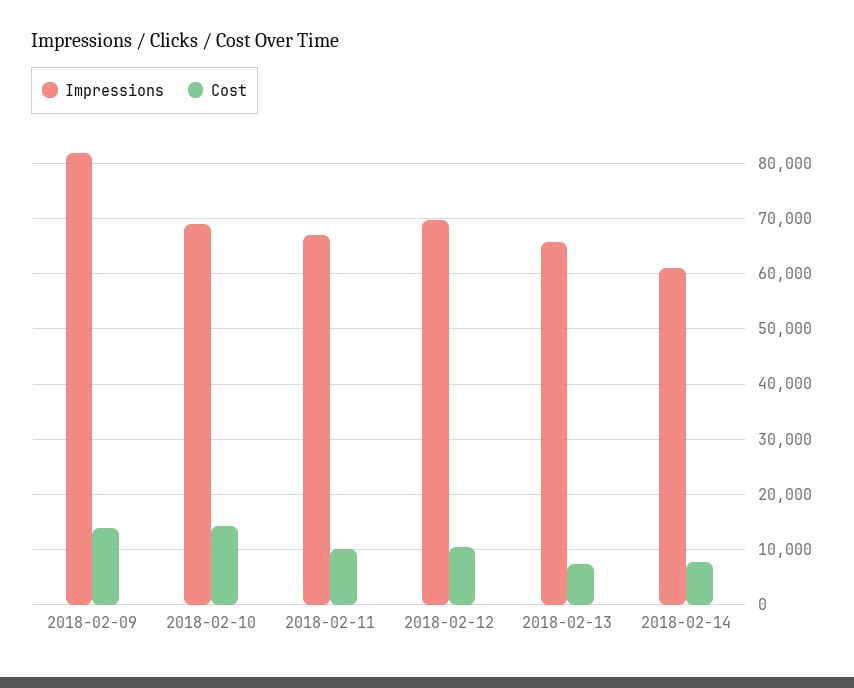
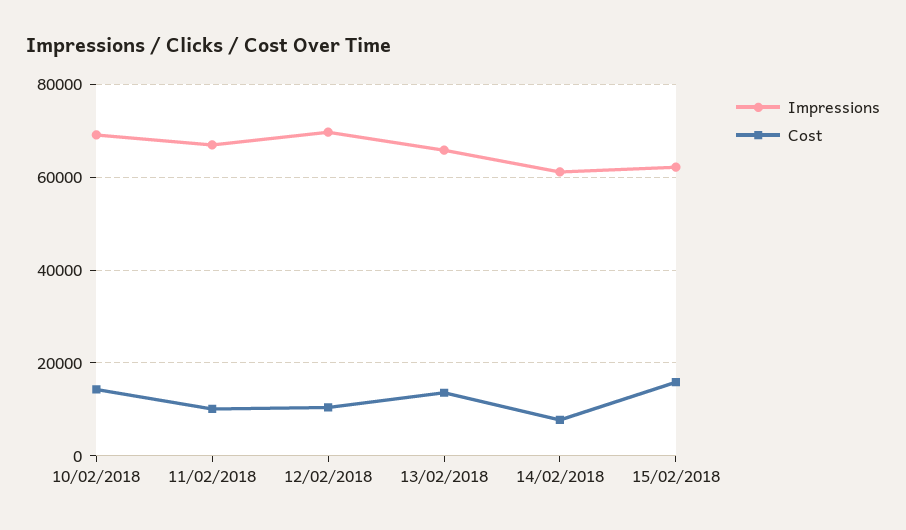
Impressions, 2018-02-09: 82000 -> none
Cost, 2018-02-09: 14000 -> none
Cost, 2018-02-13: 8000 -> 14000
Impressions, 15/02/2018: none -> 62000
Cost, 15/02/2018: none -> 16000

